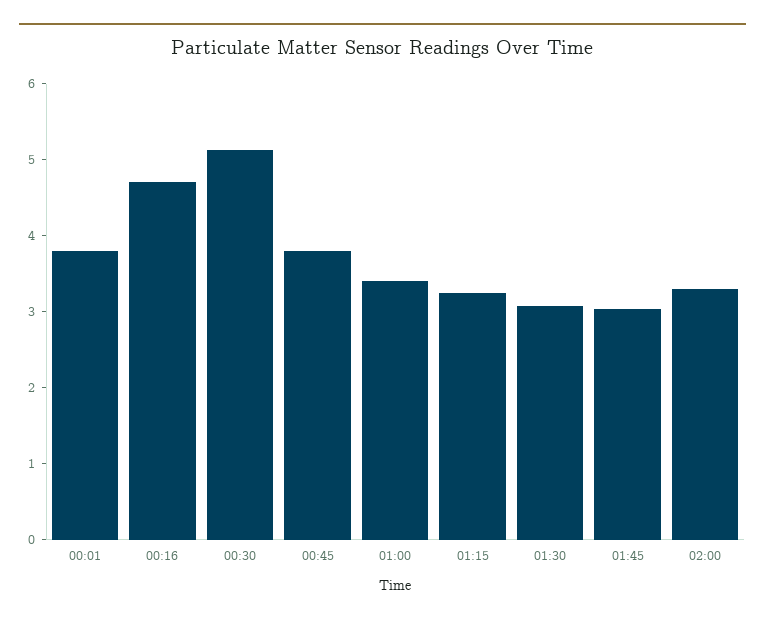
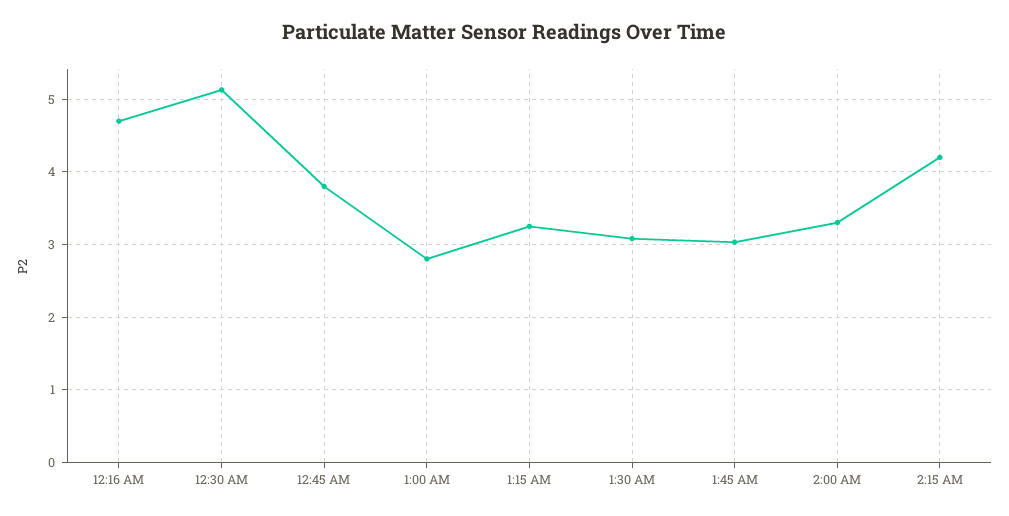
00:01: 3.8 -> none
01:00: 3.4 -> 2.8
2:15 AM: none -> 4.2

